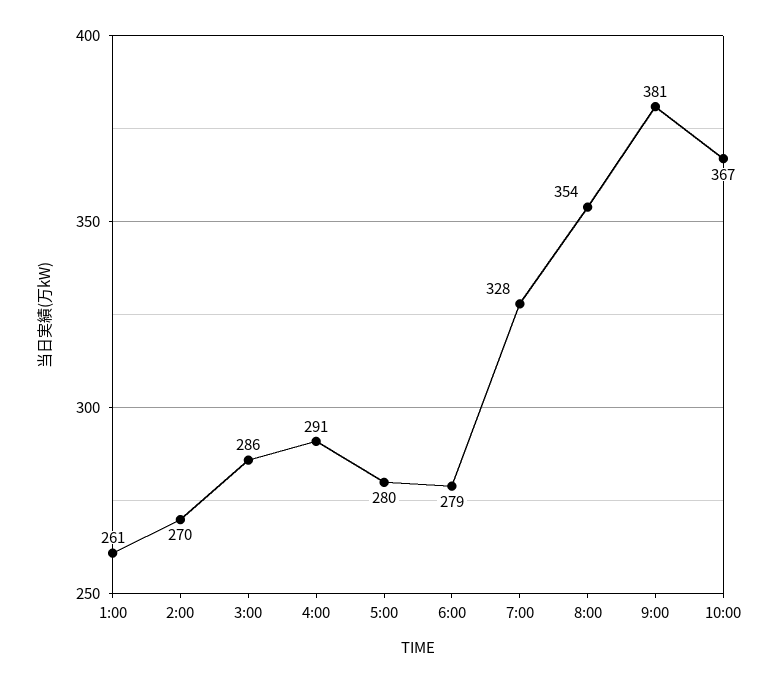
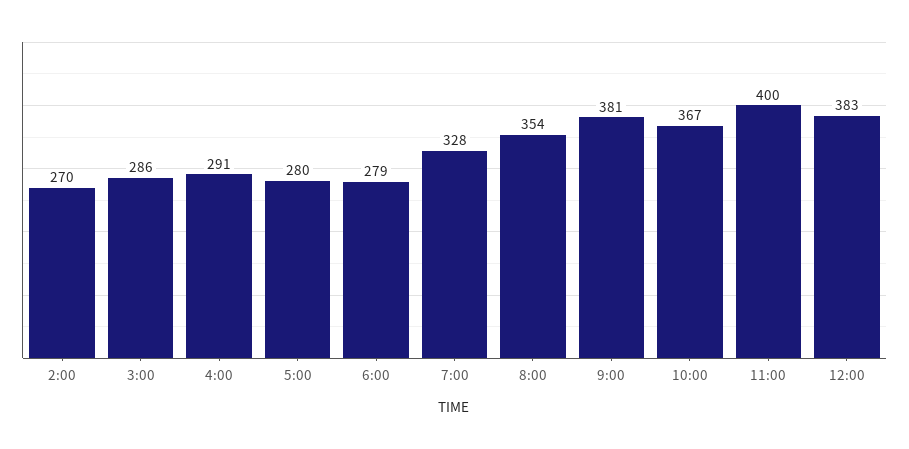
1:00: 261 -> none
11:00: none -> 400
12:00: none -> 383

